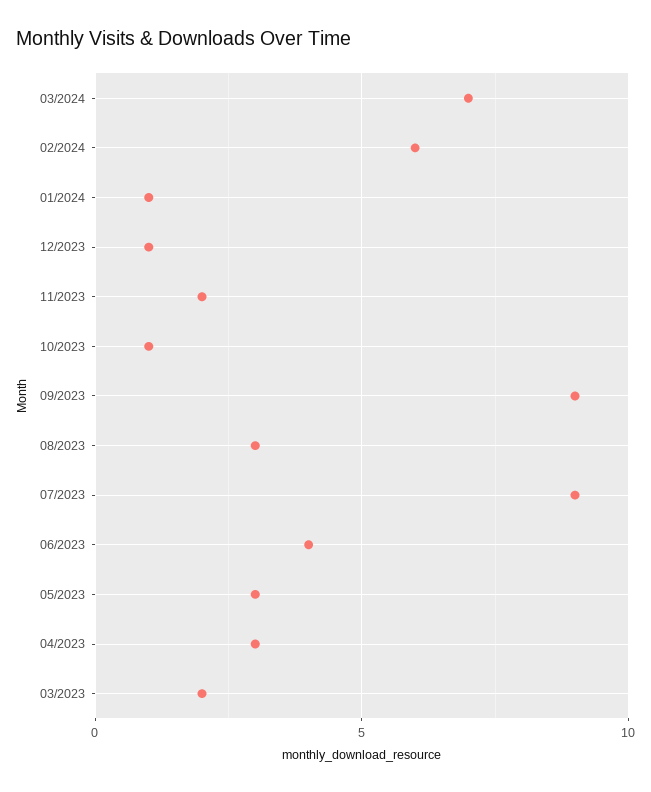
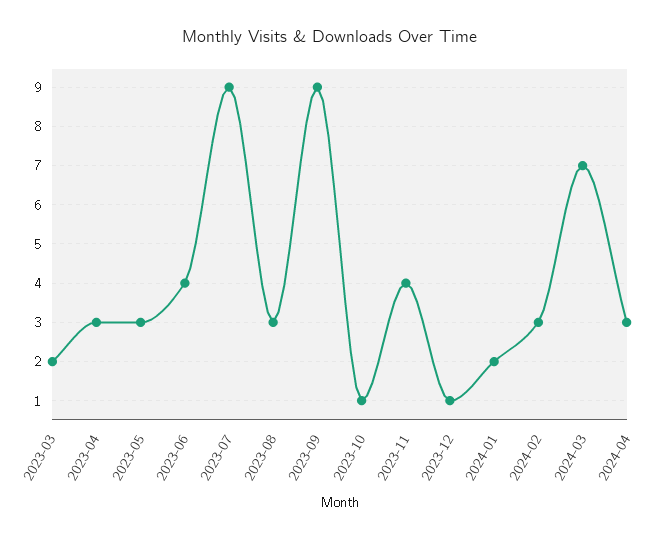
02/2024: 6 -> 3
01/2024: 1 -> 2
11/2023: 2 -> 4
2024-04: none -> 3

